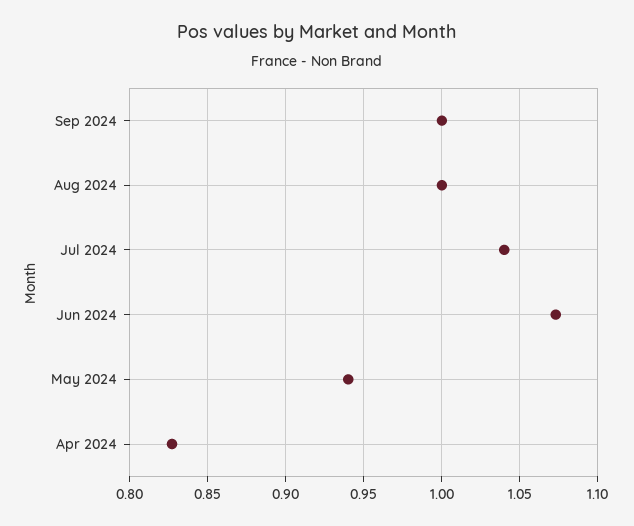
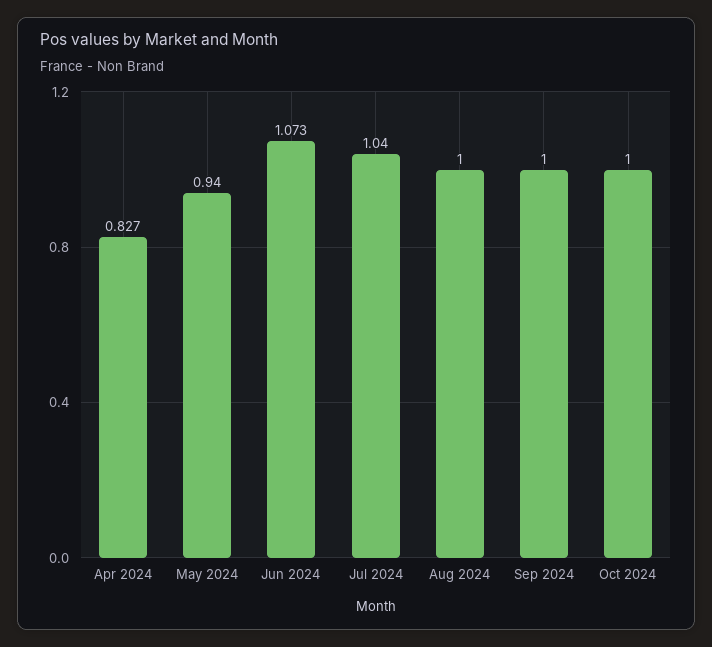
Oct 2024: none -> 1

